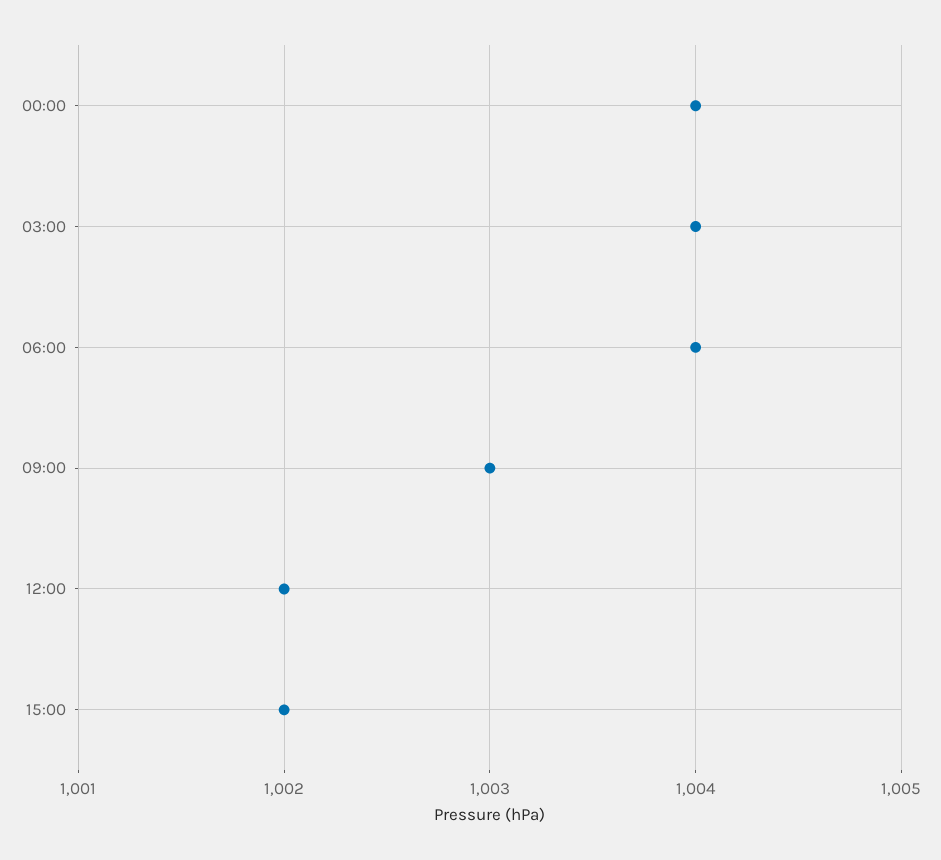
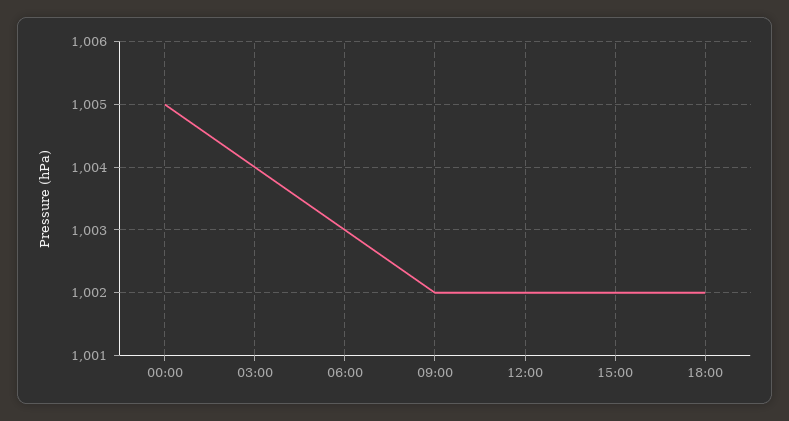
00:00: 1004 -> 1005
06:00: 1004 -> 1003
09:00: 1003 -> 1002
18:00: none -> 1002

